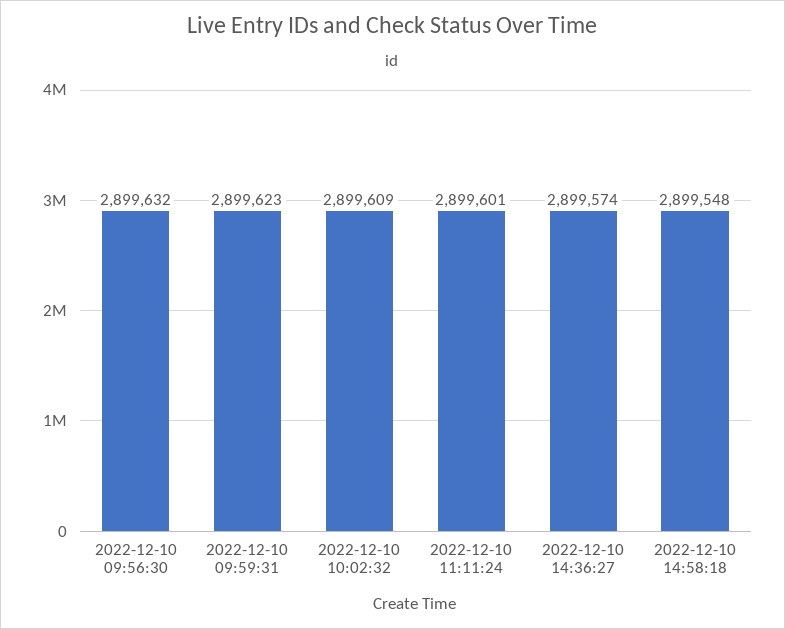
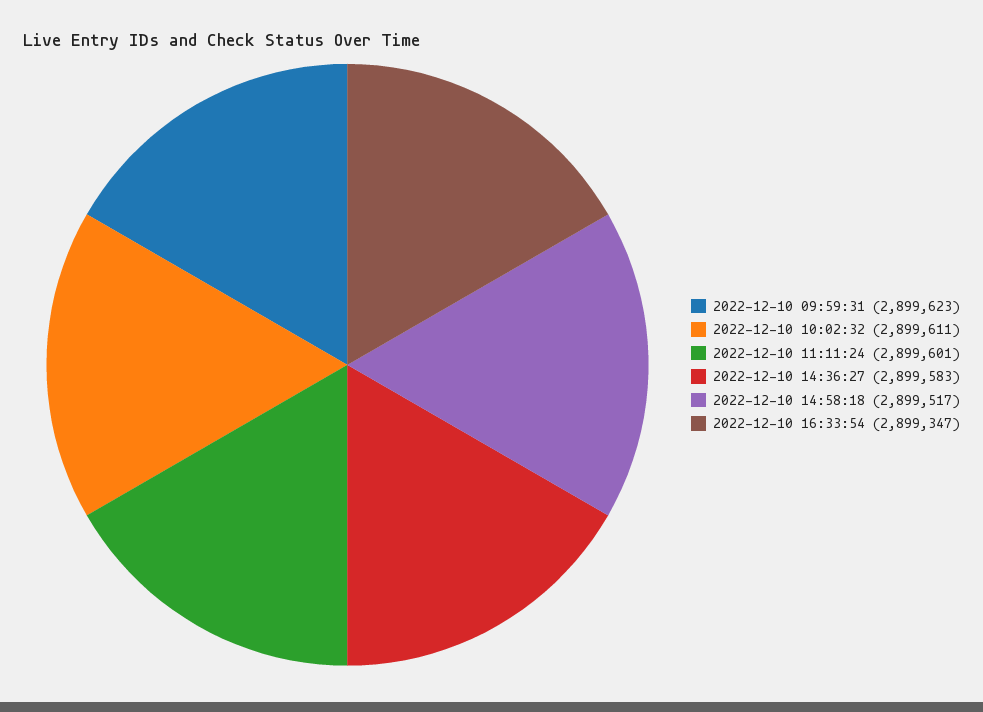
2022-12-10 09:56:30: 2899632 -> none
2022-12-10 10:02:32: 2899609 -> 2899611
2022-12-10 14:36:27: 2899574 -> 2899583
2022-12-10 14:58:18: 2899548 -> 2899517
2022-12-10 16:33:54: none -> 2899347

